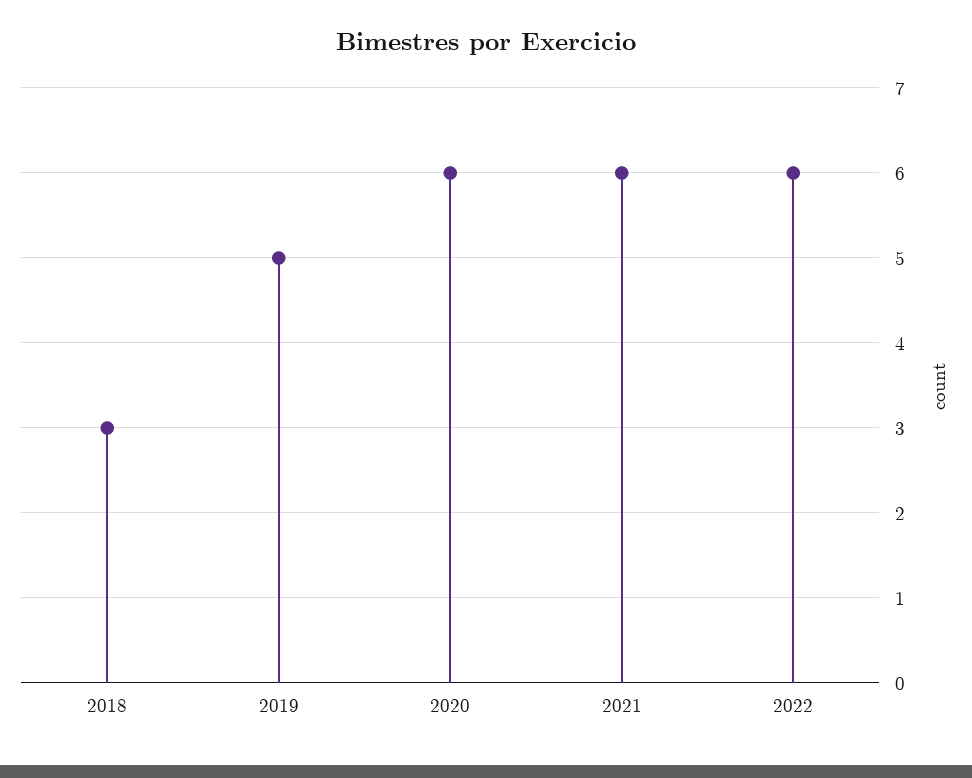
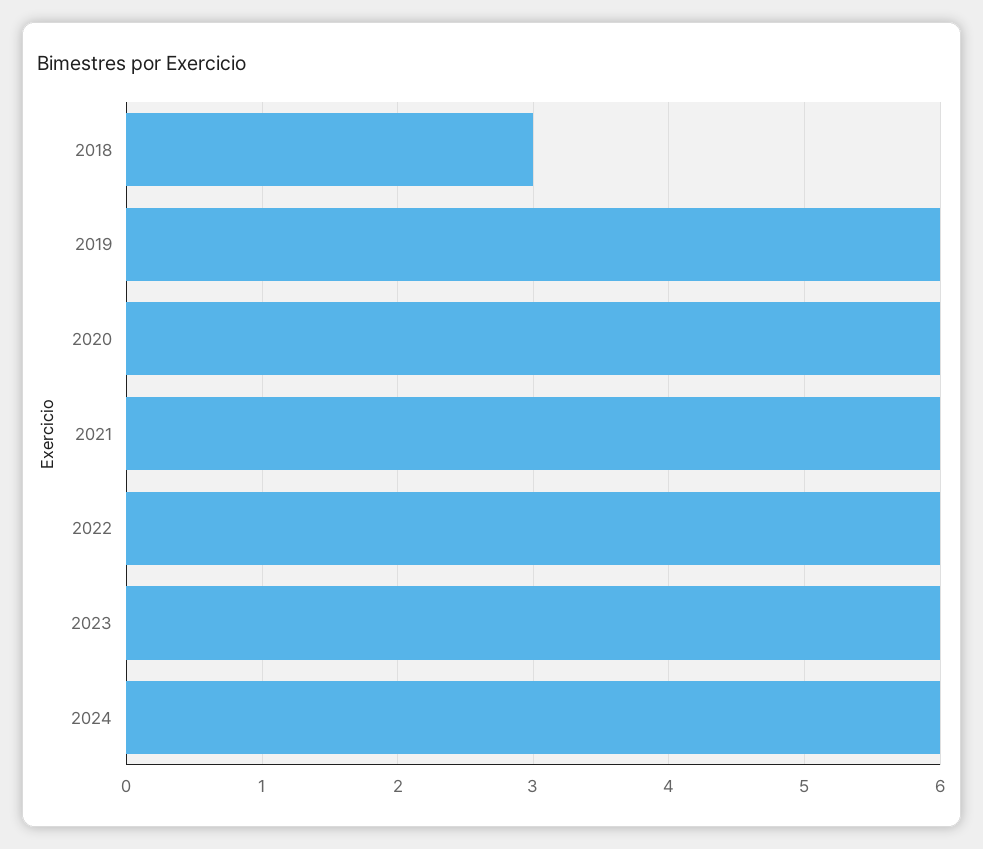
2019: 5 -> 6
2023: none -> 6
2024: none -> 6

